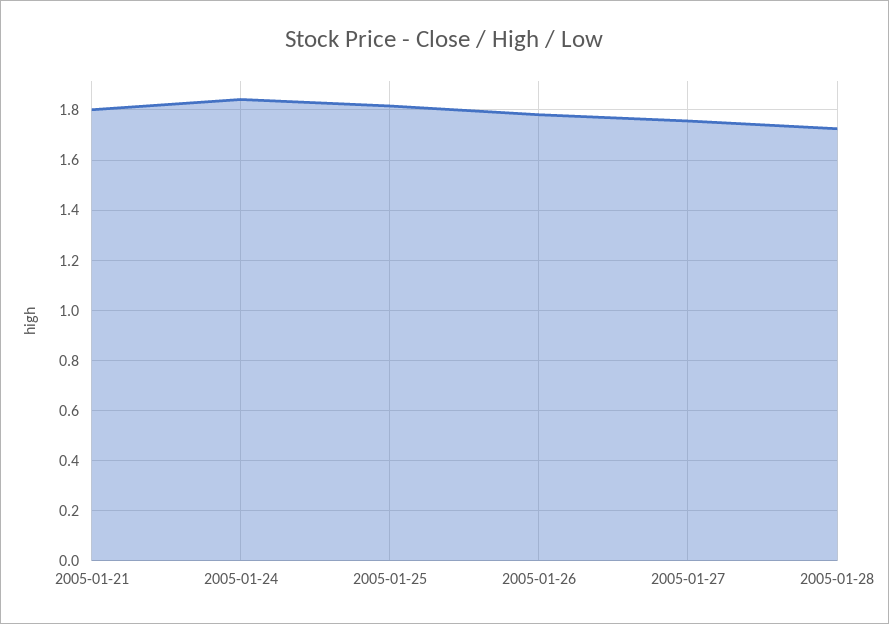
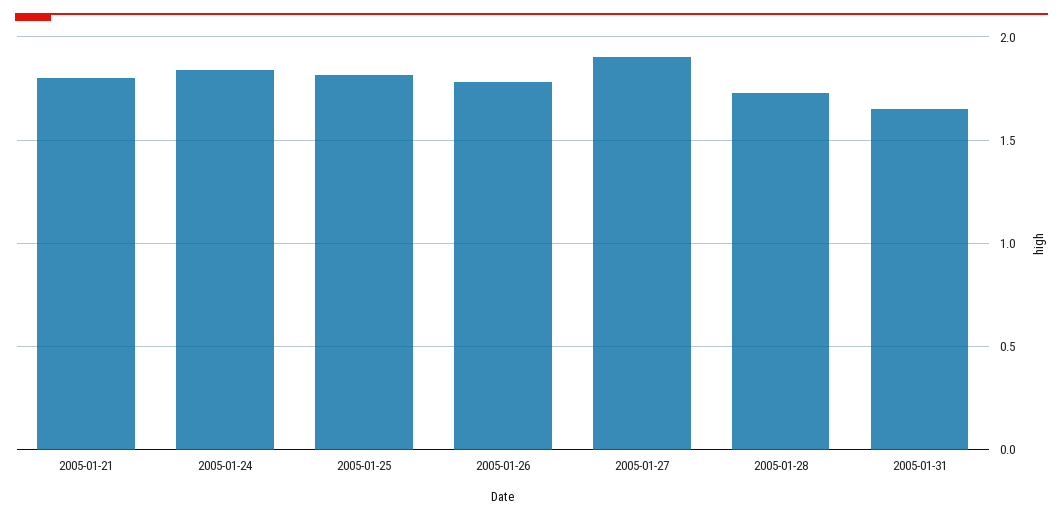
2005-01-27: 1.75 -> 1.9
2005-01-31: none -> 1.65

